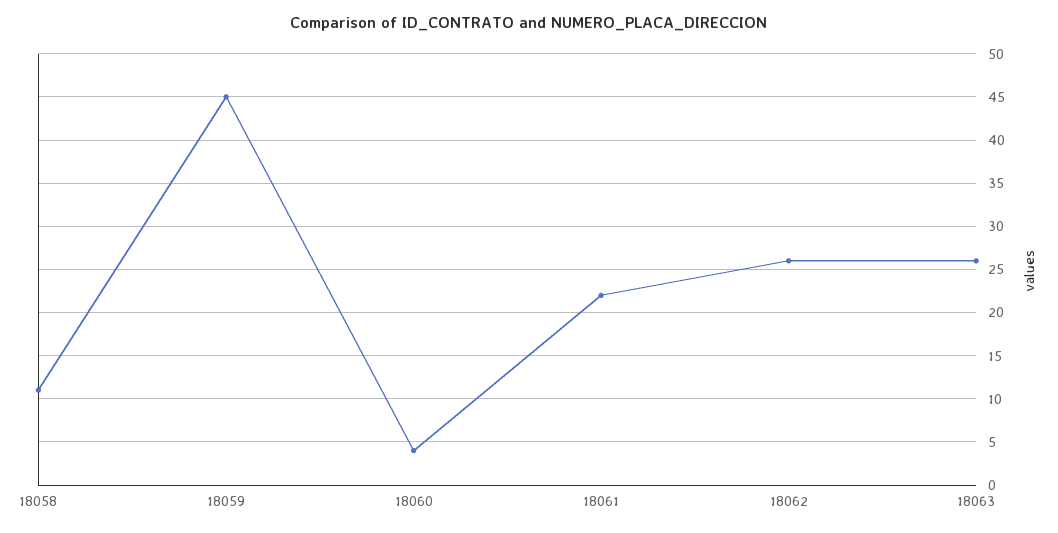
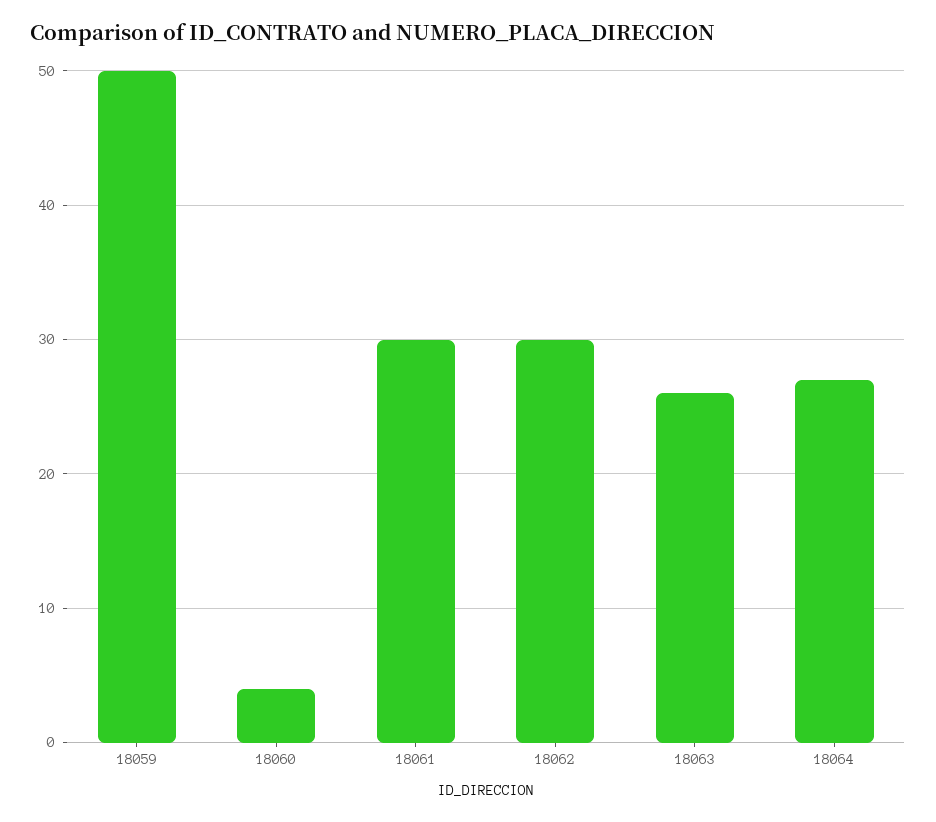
18058: 11 -> none
18059: 45 -> 50
18061: 22 -> 30
18062: 26 -> 30
18064: none -> 27

